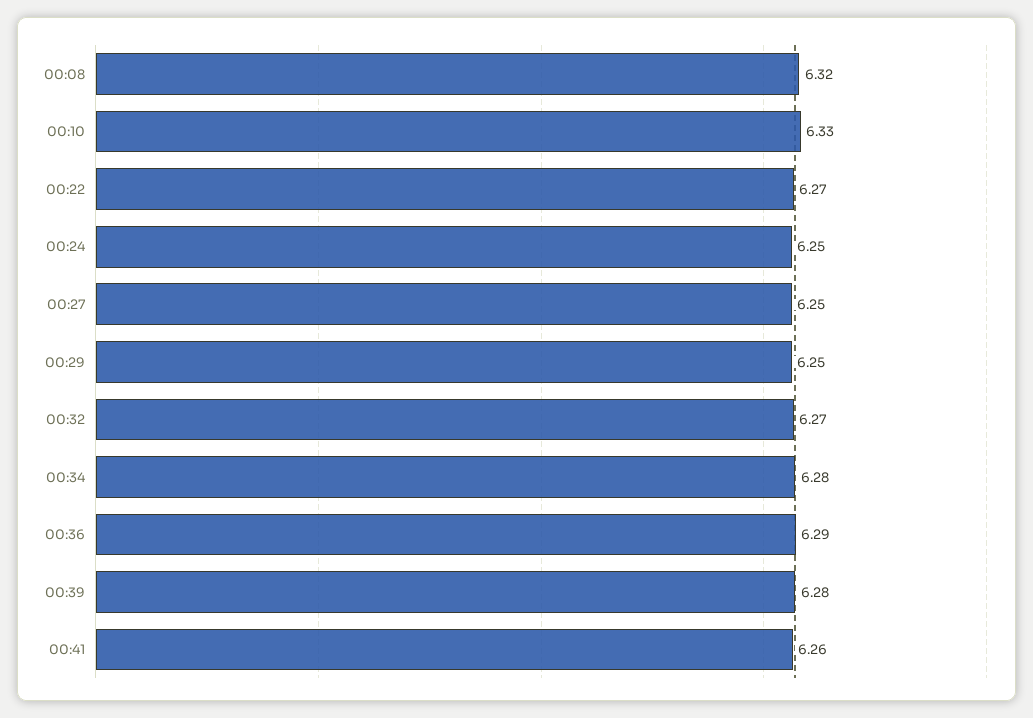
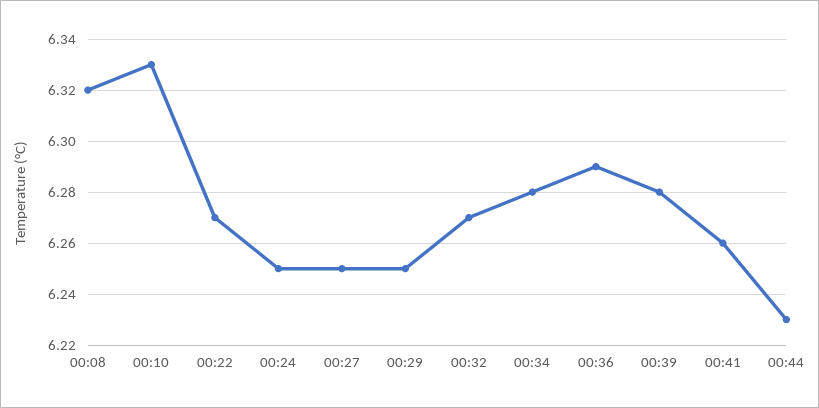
00:44: none -> 6.23

